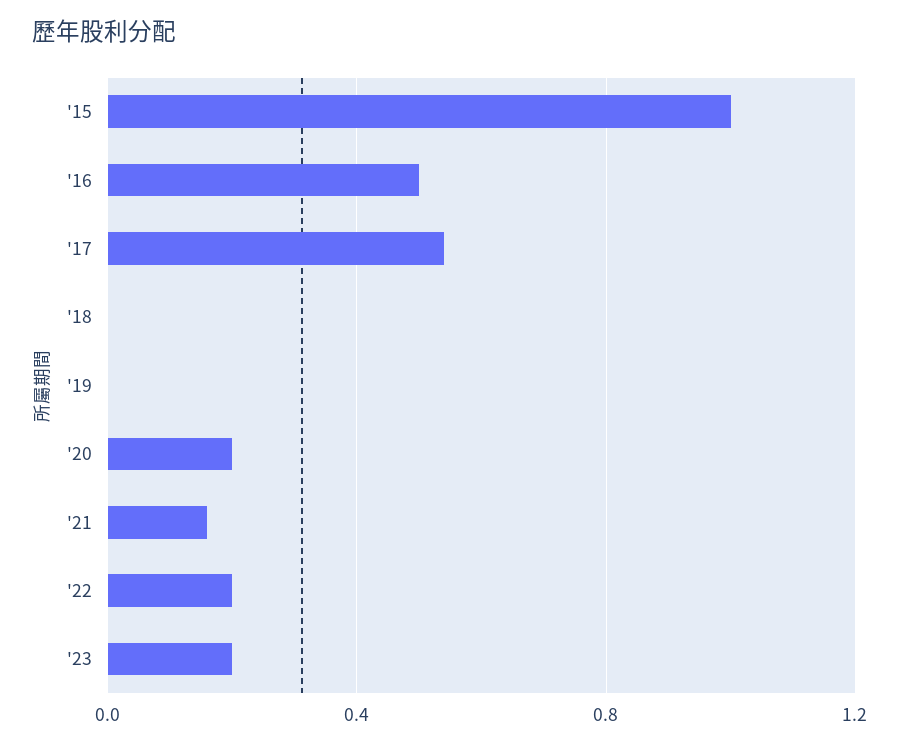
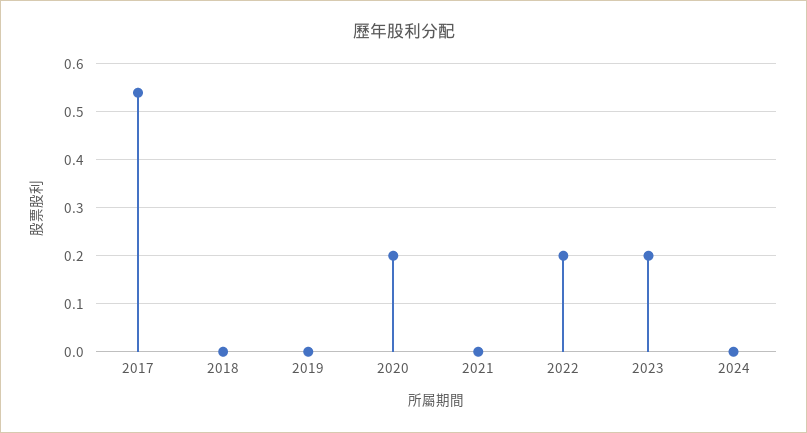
'15: 1 -> none
'16: 0.5 -> none
'21: 0.15 -> 0
2024: none -> 0

